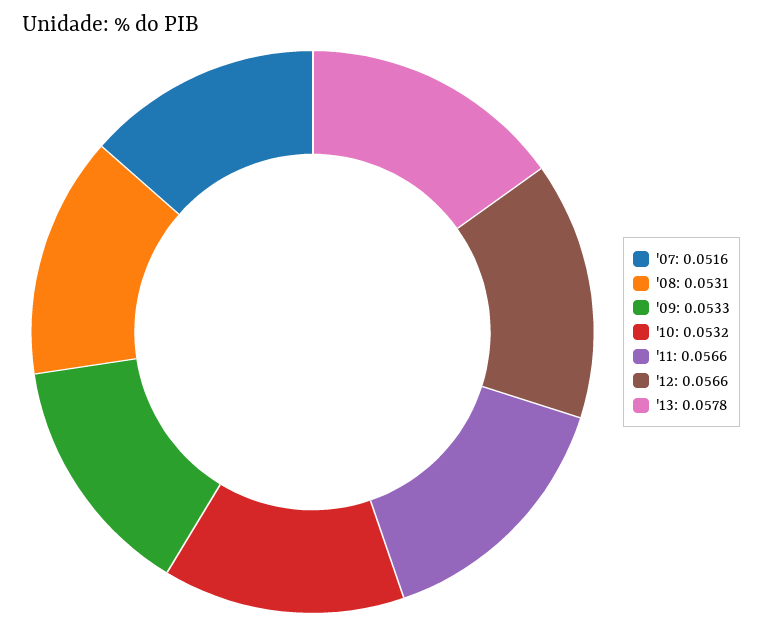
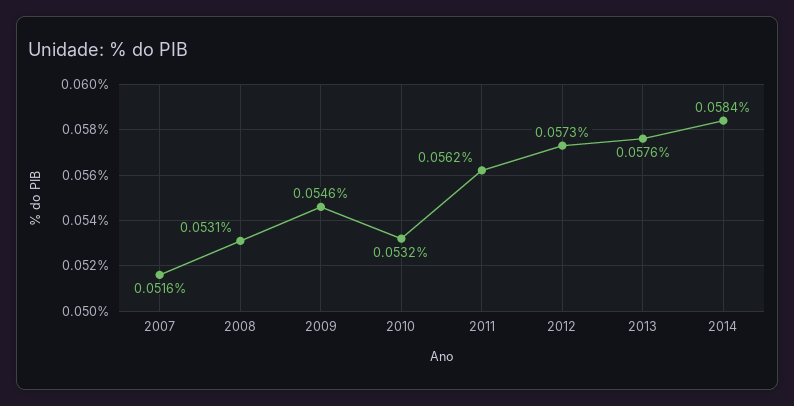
'09: 0.0533 -> 0.0546
'11: 0.0566 -> 0.0562
'12: 0.0566 -> 0.0573
'13: 0.0578 -> 0.0576
2014: none -> 0.0584

